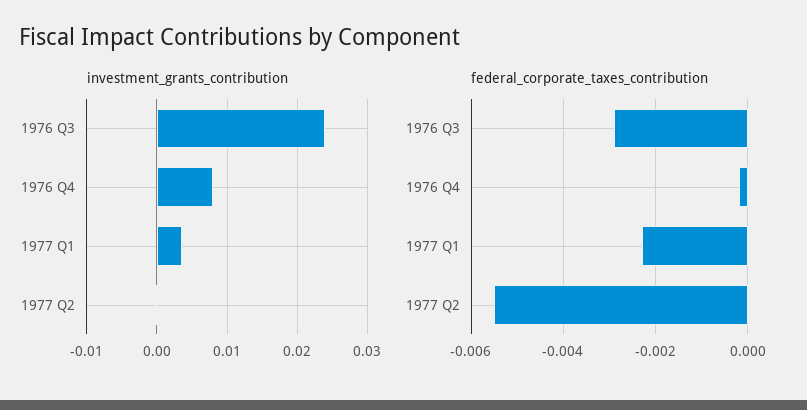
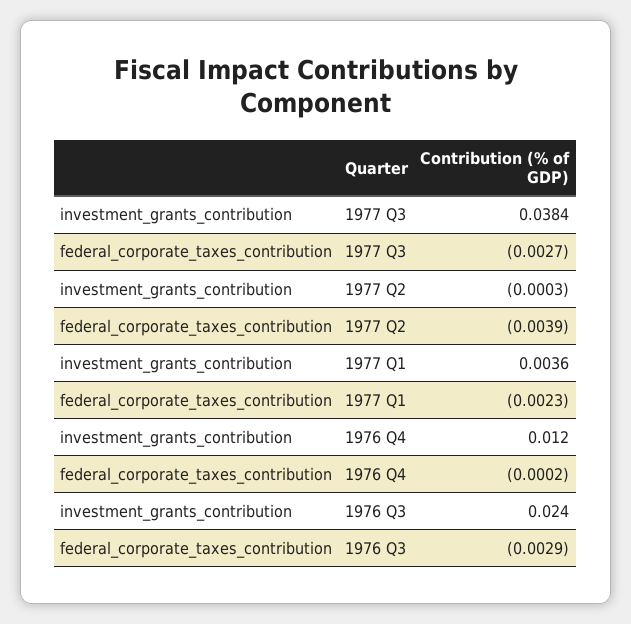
investment_grants_contribution, 1976 Q4: 0.008 -> 0.012
federal_corporate_taxes_contribution, 1977 Q2: -0.0055 -> -0.0039
investment_grants_contribution, 1977 Q3: none -> 0.0384
federal_corporate_taxes_contribution, 1977 Q3: none -> -0.0027

